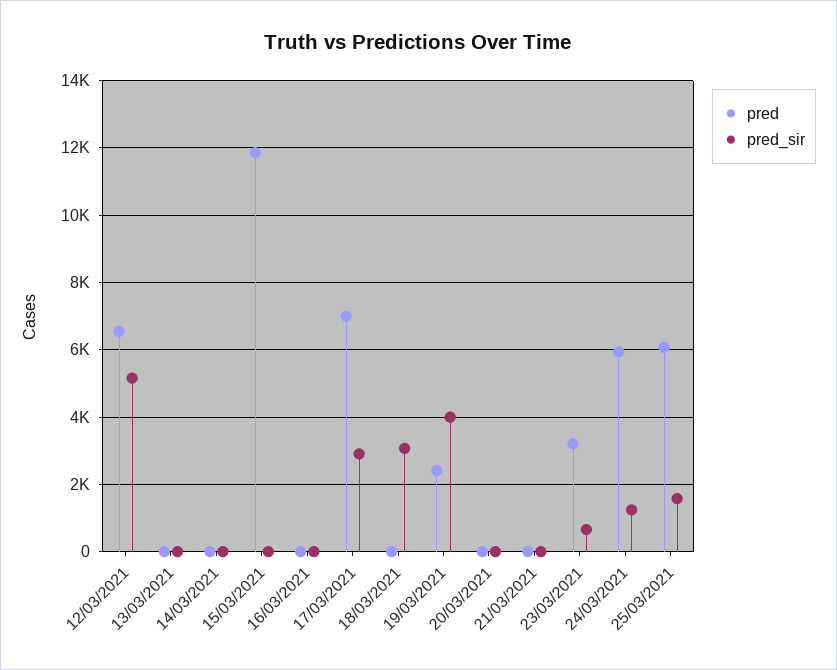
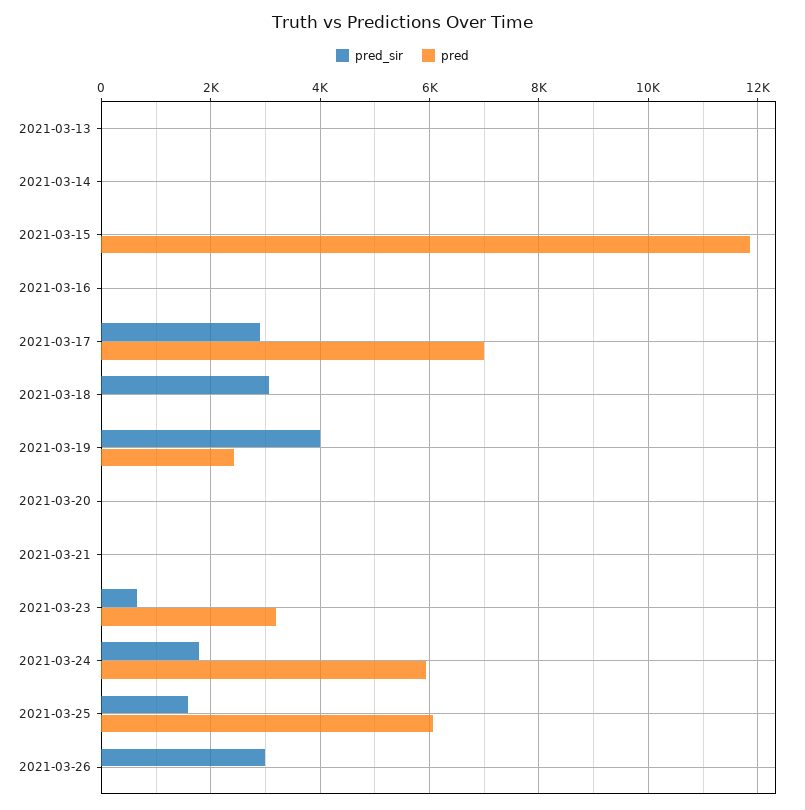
pred, 12/03/2021: 6600 -> none
pred_sir, 12/03/2021: 5200 -> none
pred_sir, 24/03/2021: 1200 -> 1800
pred_sir, 2021-03-26: none -> 3000
pred, 2021-03-26: none -> 0

